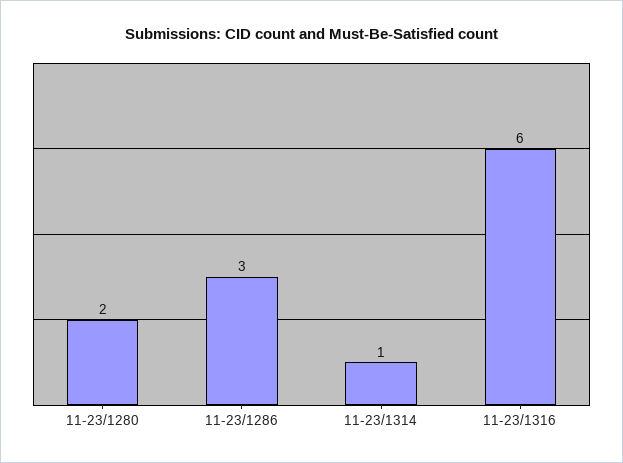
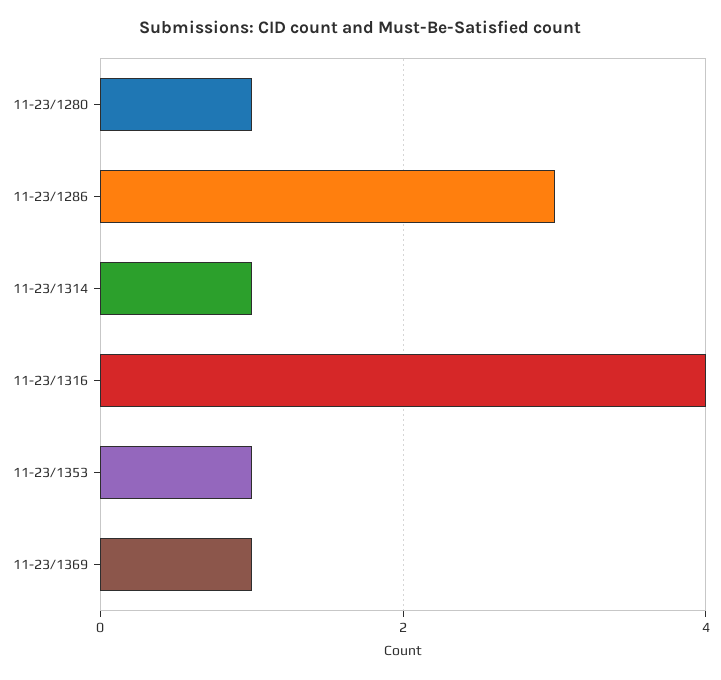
11-23/1280: 2 -> 1
11-23/1316: 6 -> 4
11-23/1353: none -> 1
11-23/1369: none -> 1

